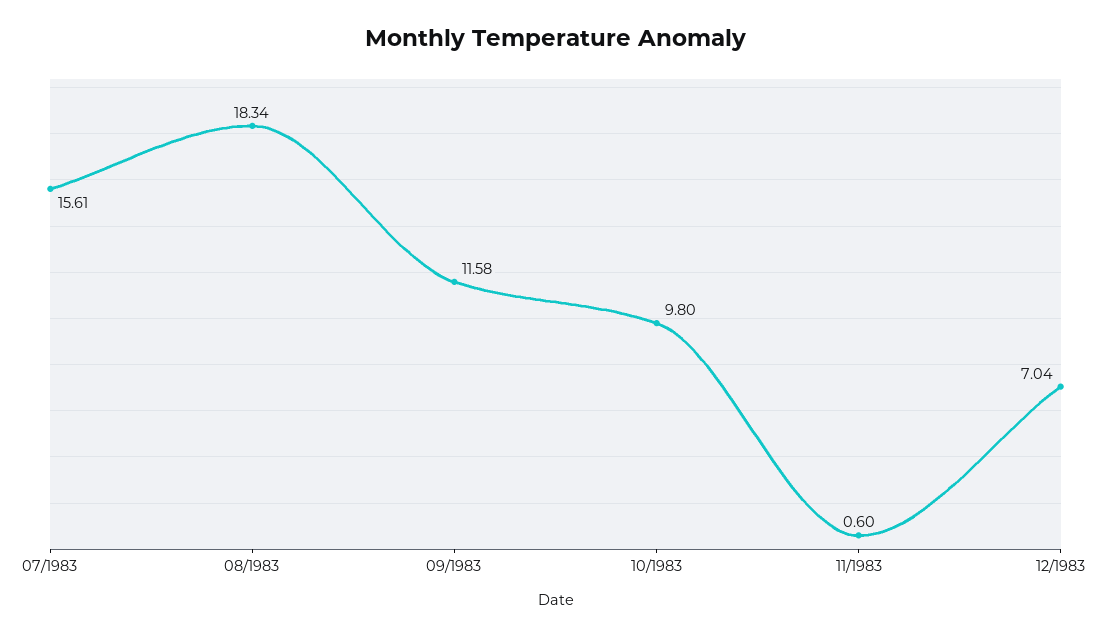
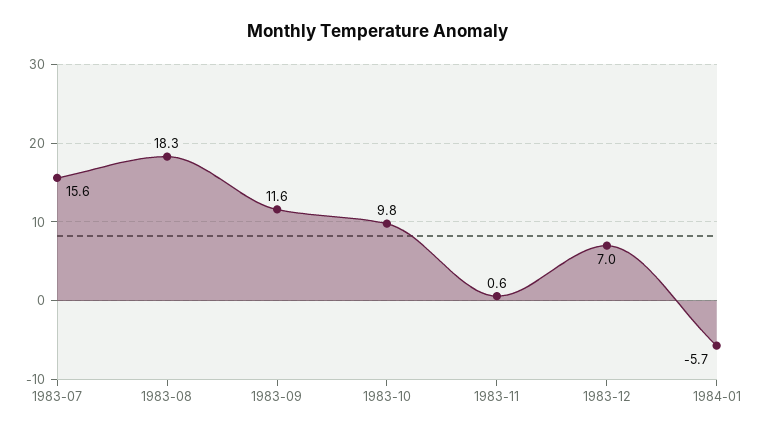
1984-01: none -> -5.7

